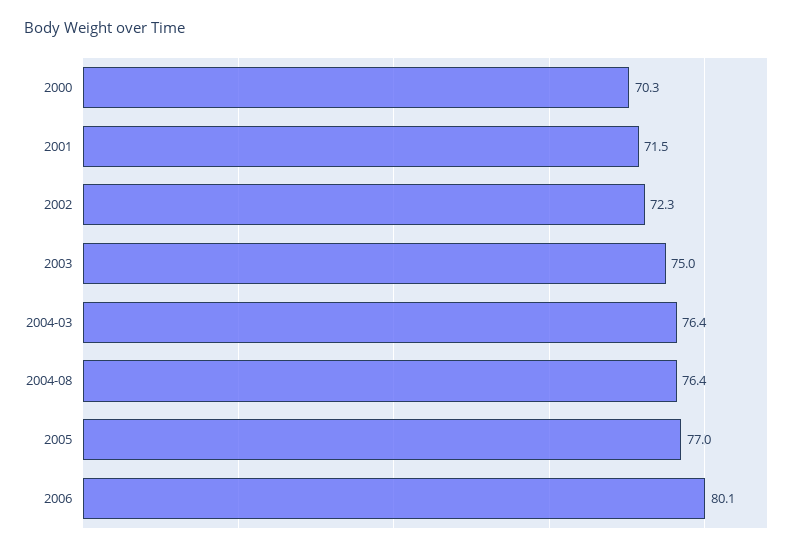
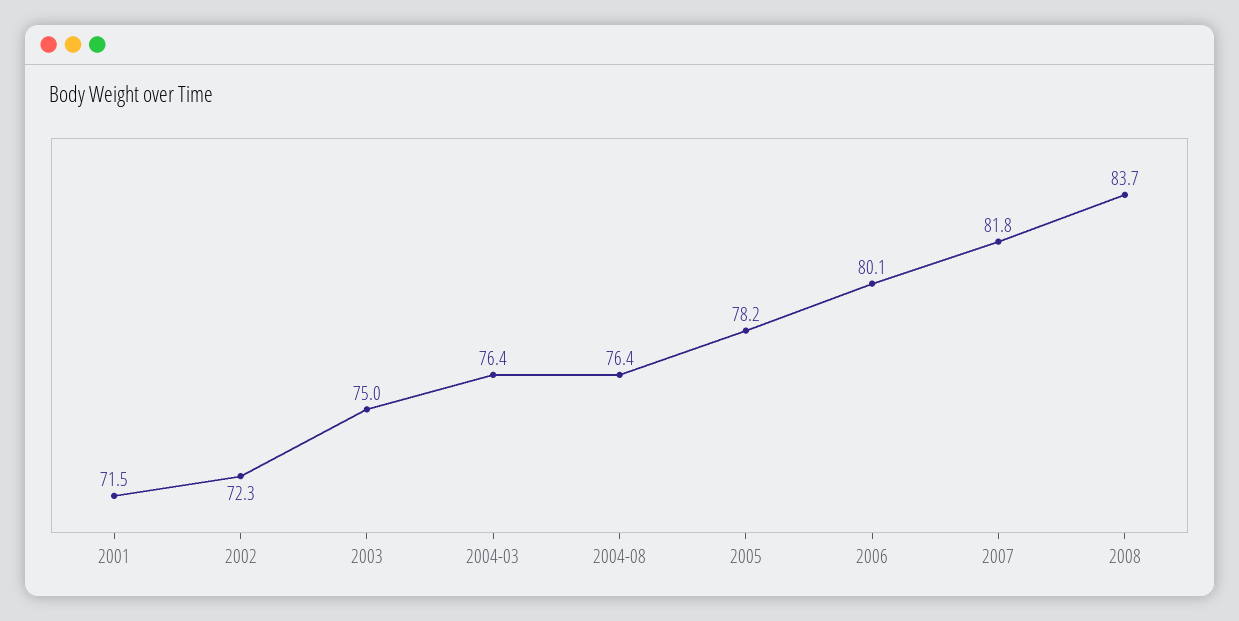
2000: 70.3 -> none
2005: 77 -> 78.2
2007: none -> 81.8
2008: none -> 83.7

